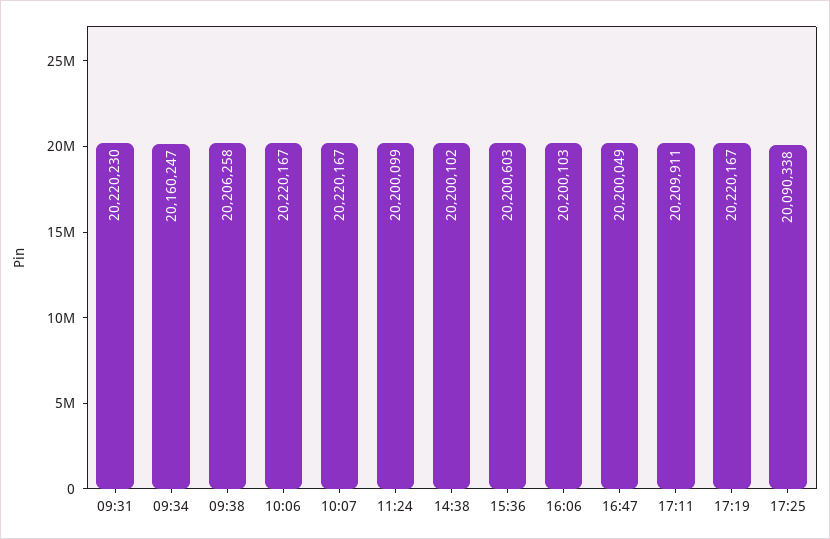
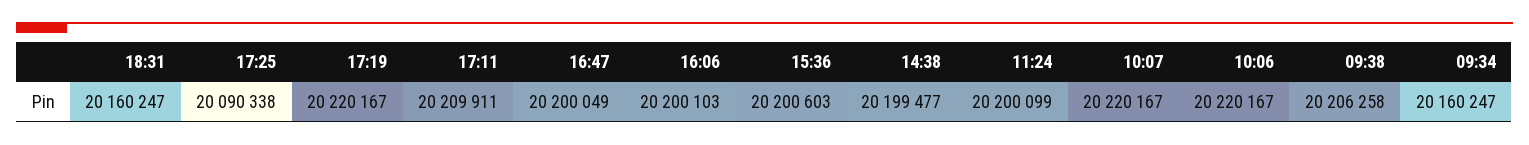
09:31: 20220230 -> none
14:38: 20200102 -> 20199477
18:31: none -> 20160247

